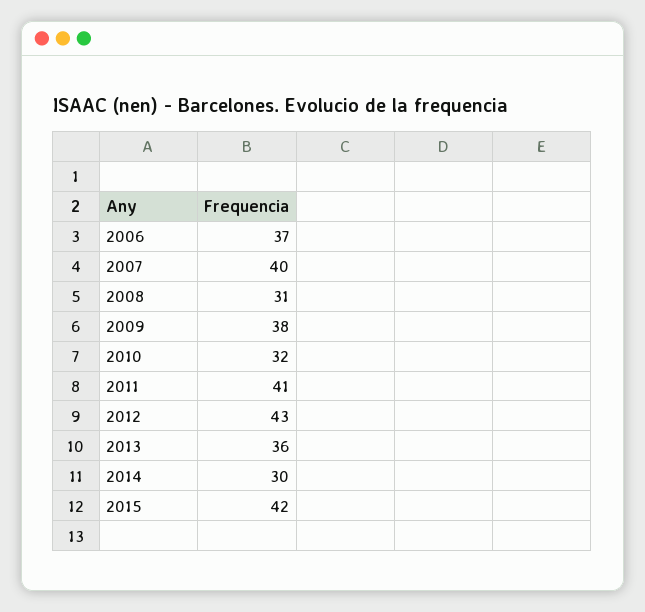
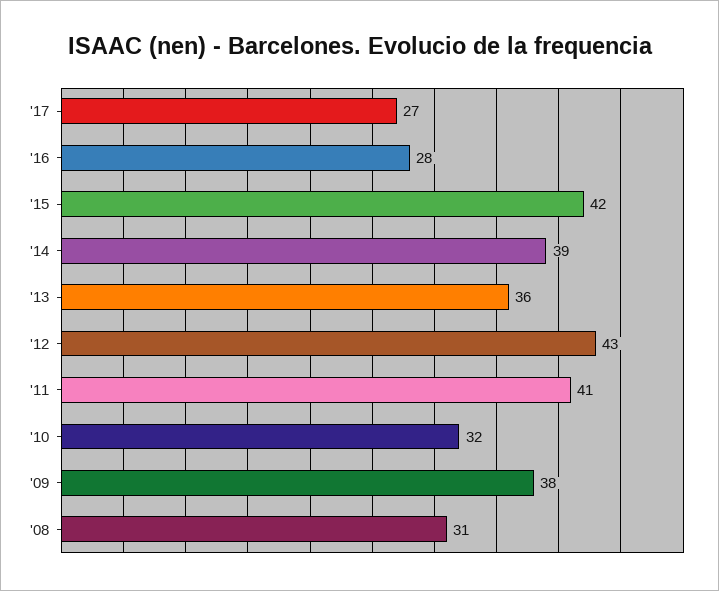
2006: 37 -> none
2007: 40 -> none
2014: 30 -> 39
'17: none -> 27
'16: none -> 28

